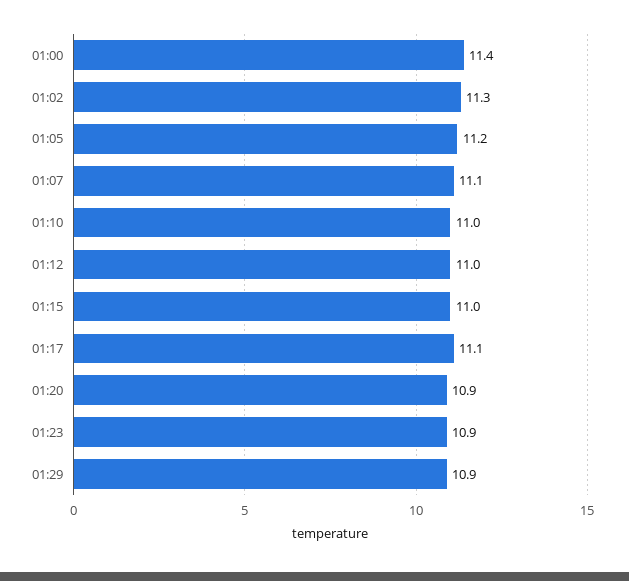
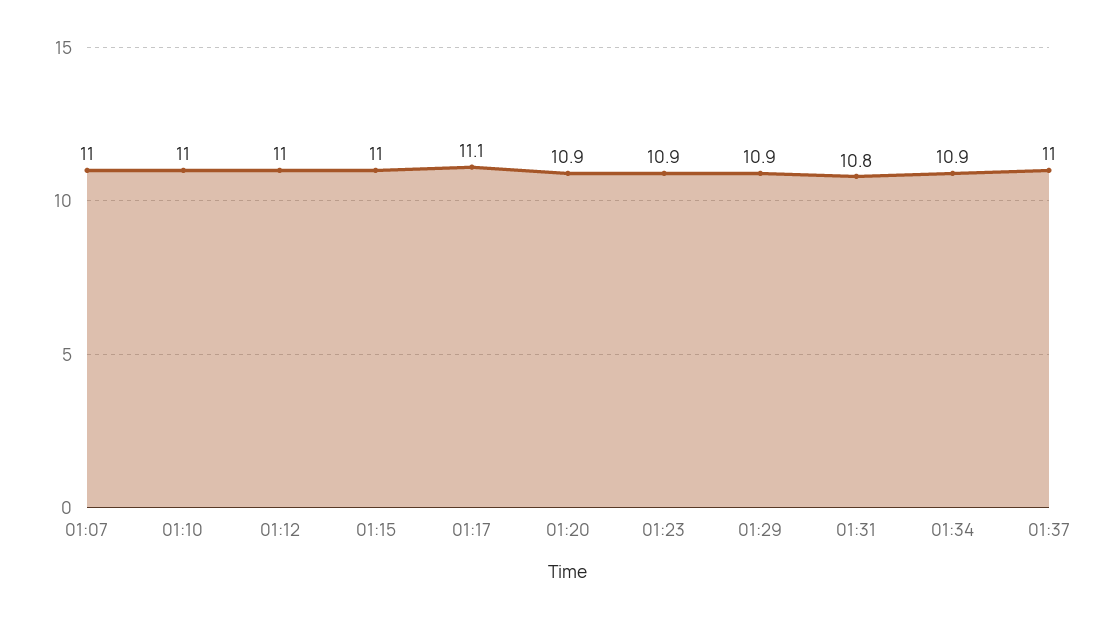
01:00: 11.4 -> none
01:02: 11.3 -> none
01:05: 11.2 -> none
01:07: 11.1 -> 11
01:31: none -> 10.8
01:34: none -> 10.9
01:37: none -> 11

